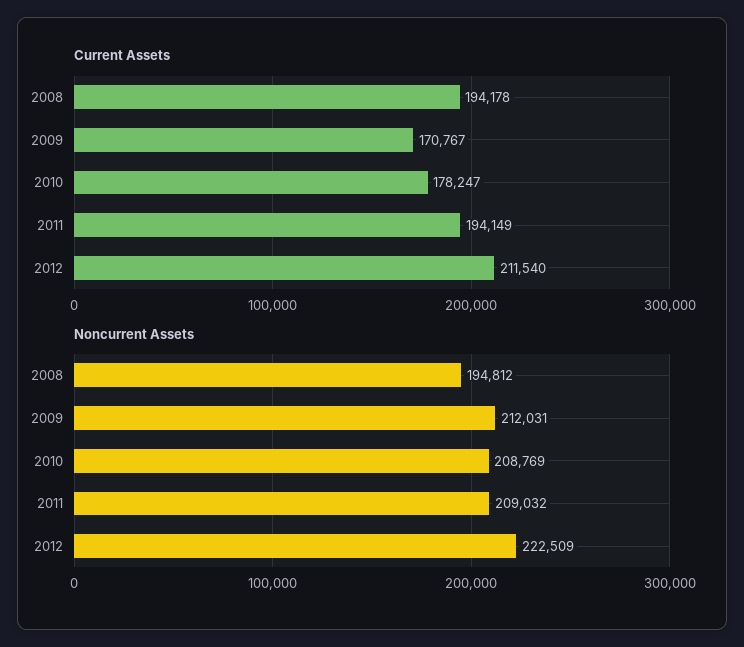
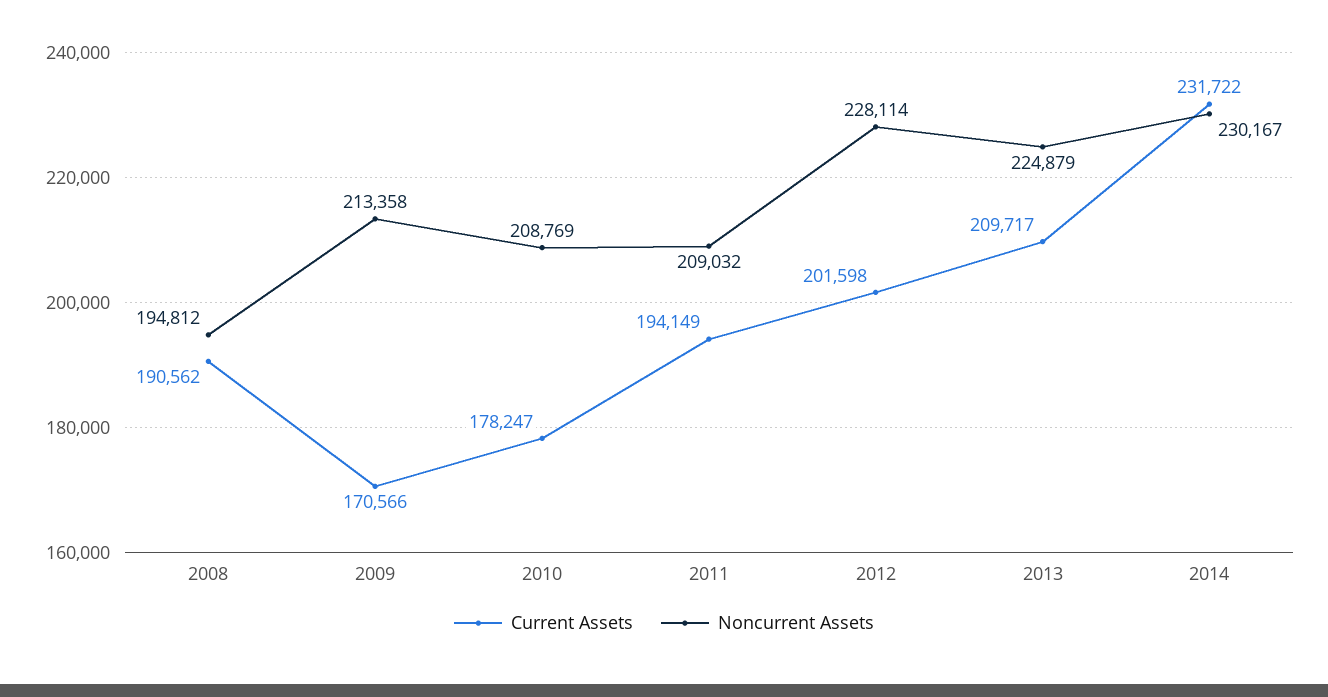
Current Assets, 2008: 194178 -> 190562
Current Assets, 2009: 170767 -> 170566
Current Assets, 2012: 211540 -> 201598
Noncurrent Assets, 2009: 212031 -> 213358
Noncurrent Assets, 2012: 222509 -> 228114
Current Assets, 2013: none -> 209717
Noncurrent Assets, 2013: none -> 224879
Current Assets, 2014: none -> 231722
Noncurrent Assets, 2014: none -> 230167

